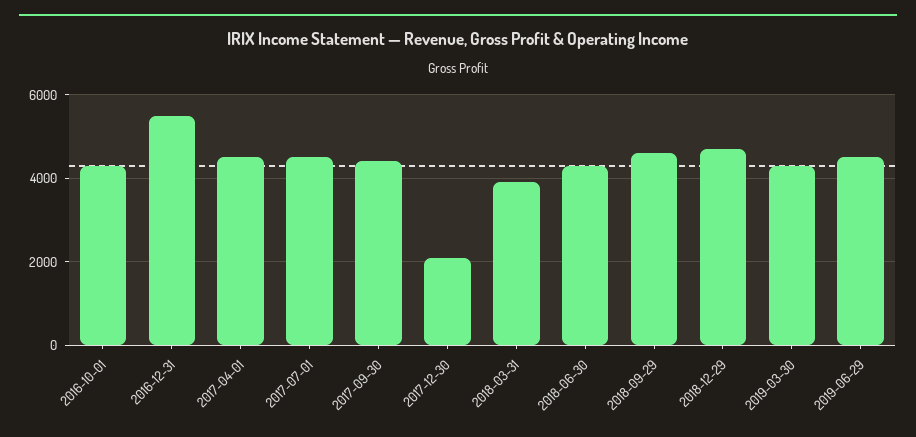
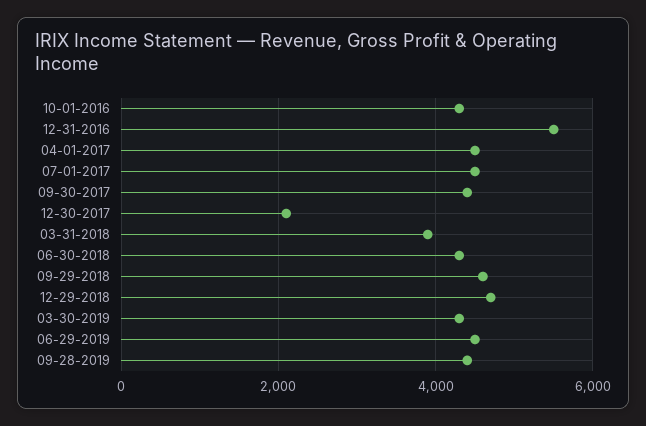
09-28-2019: none -> 4400

